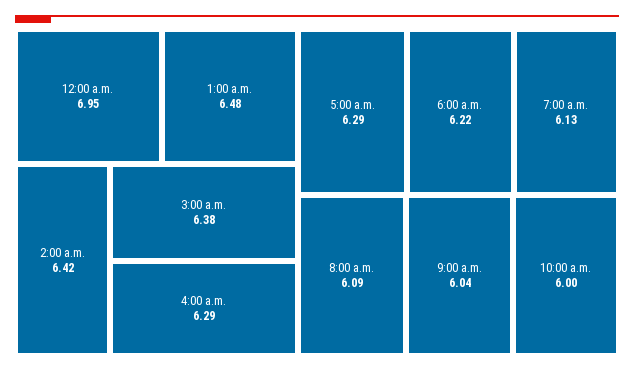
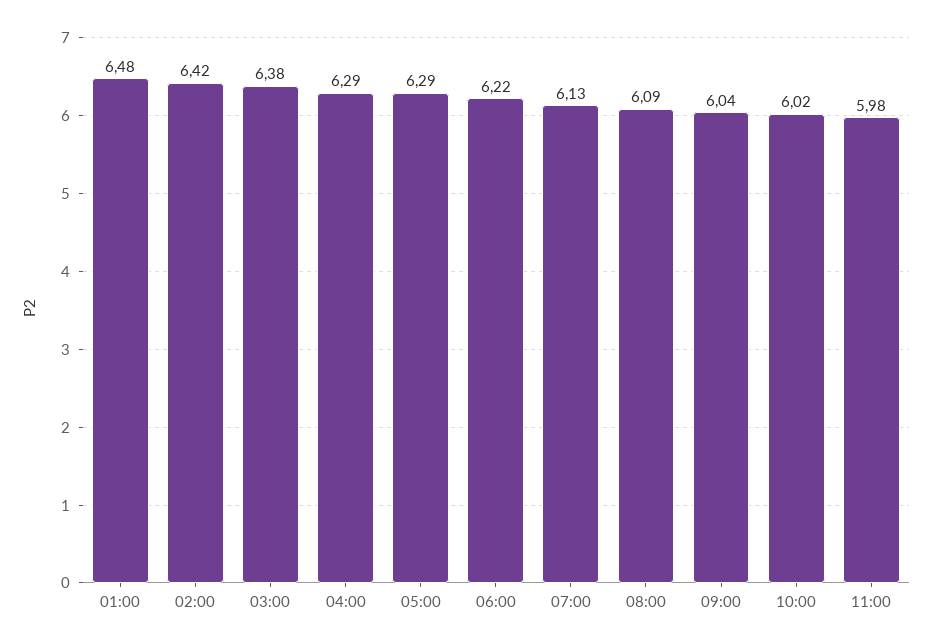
12:00 a.m.: 6.95 -> none
10:00 a.m.: 6 -> 6.02
11:00: none -> 5.98

